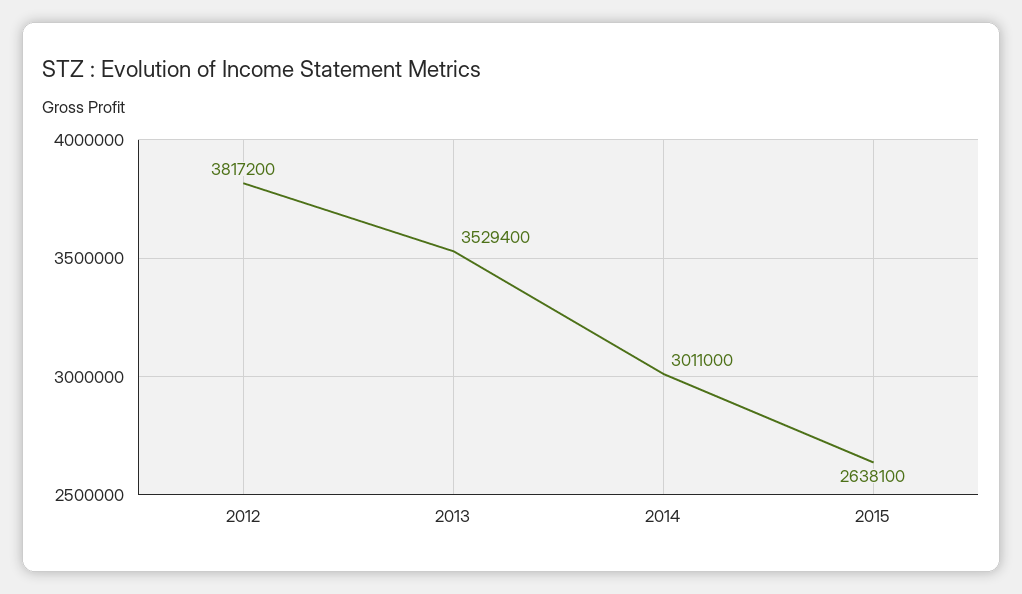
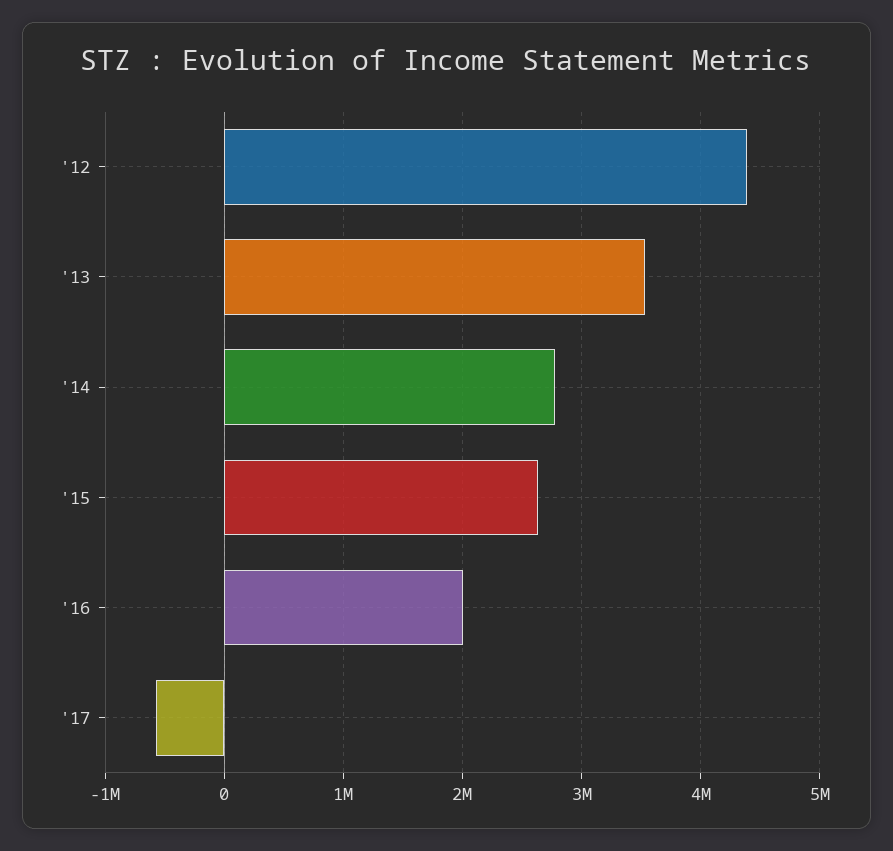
2012: 3817200 -> 4400000
2014: 3011000 -> 2800000
'16: none -> 2000000
'17: none -> -600000

